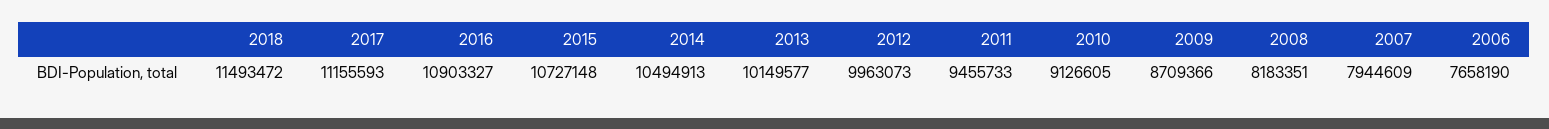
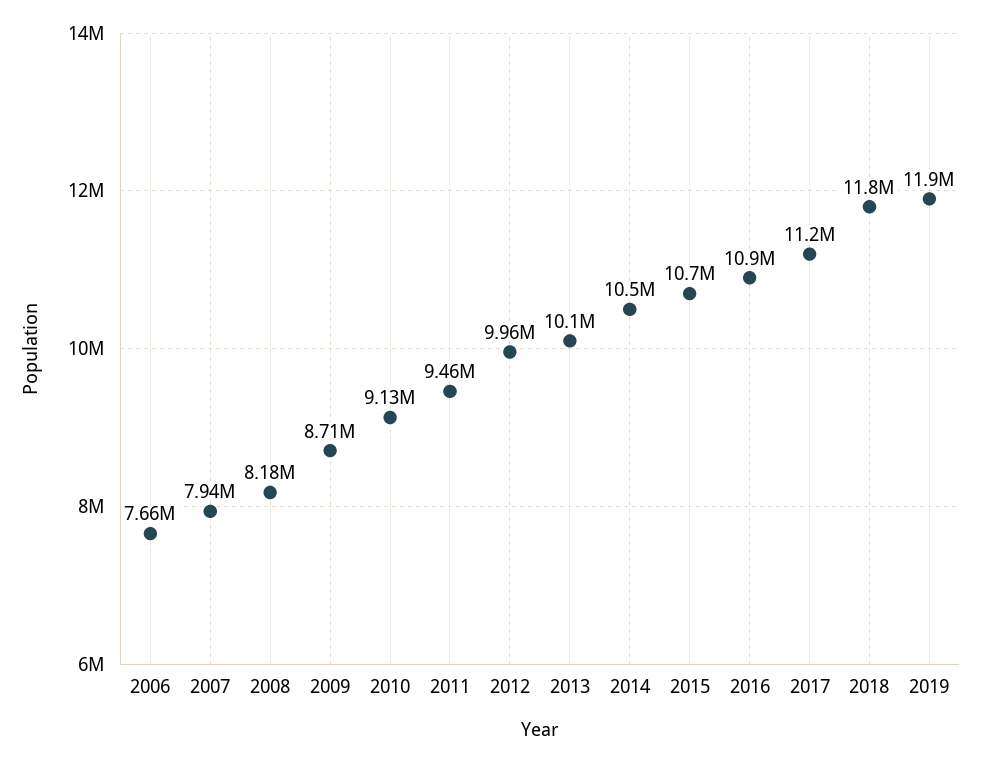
2018: 11493472 -> 11800000
2019: none -> 11900000

